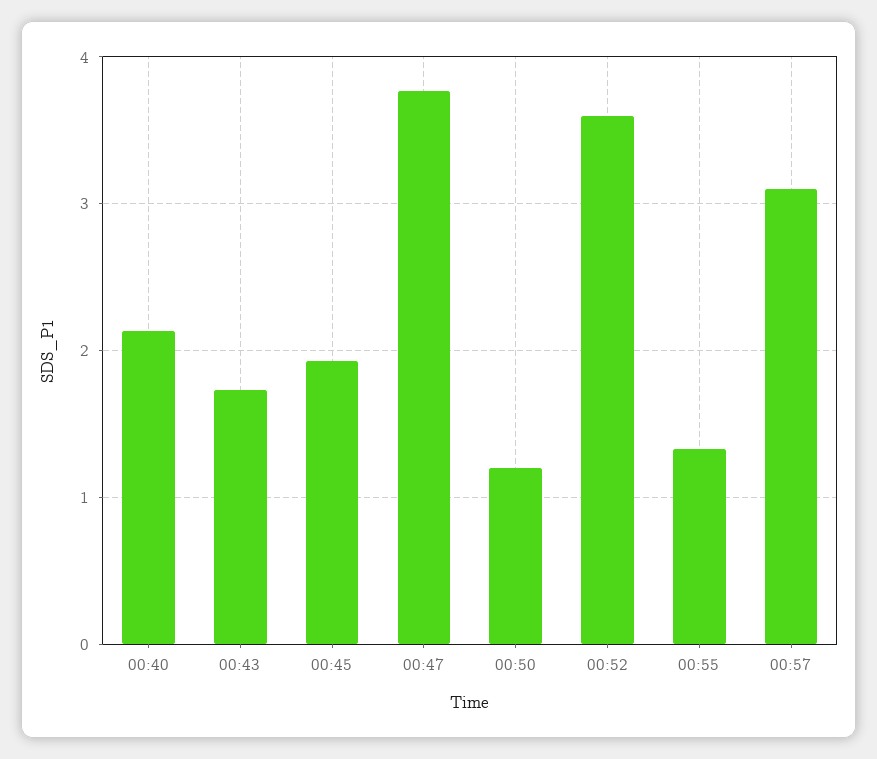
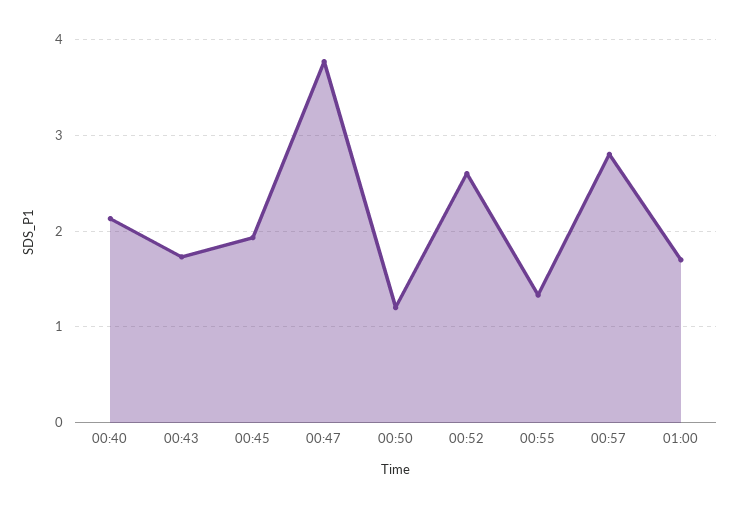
00:52: 3.6 -> 2.6
00:57: 3.1 -> 2.8
01:00: none -> 1.7

